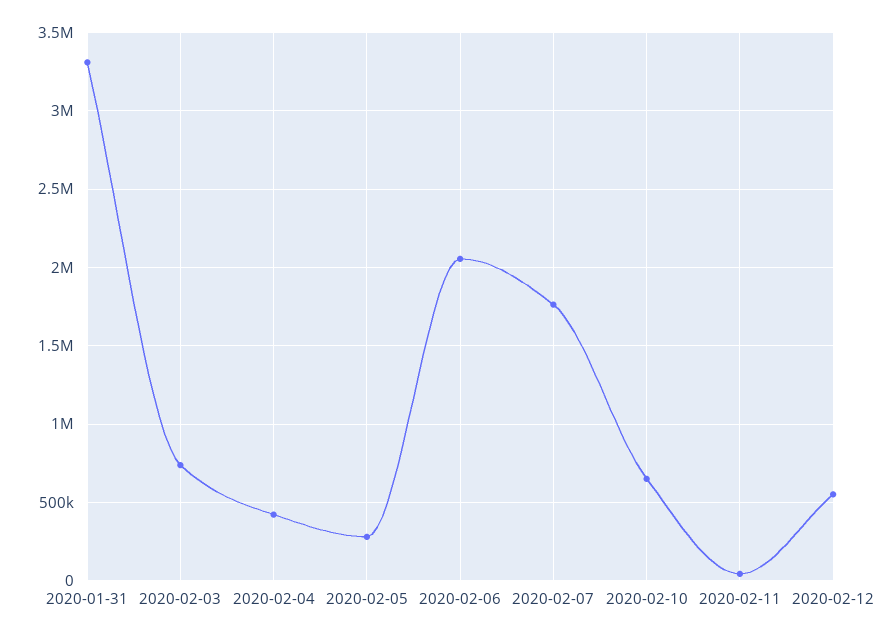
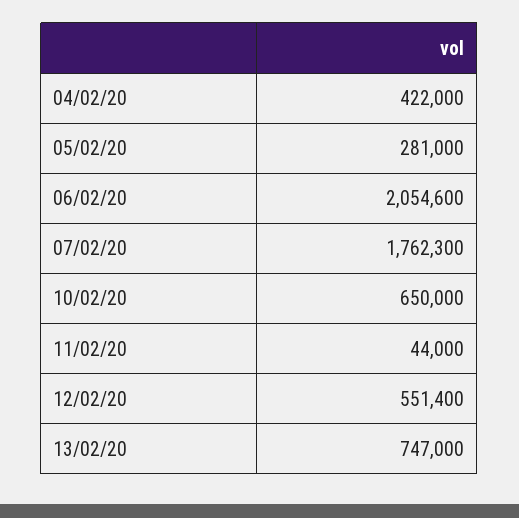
2020-01-31: 3300000 -> none
2020-02-03: 750000 -> none
13/02/20: none -> 747000

